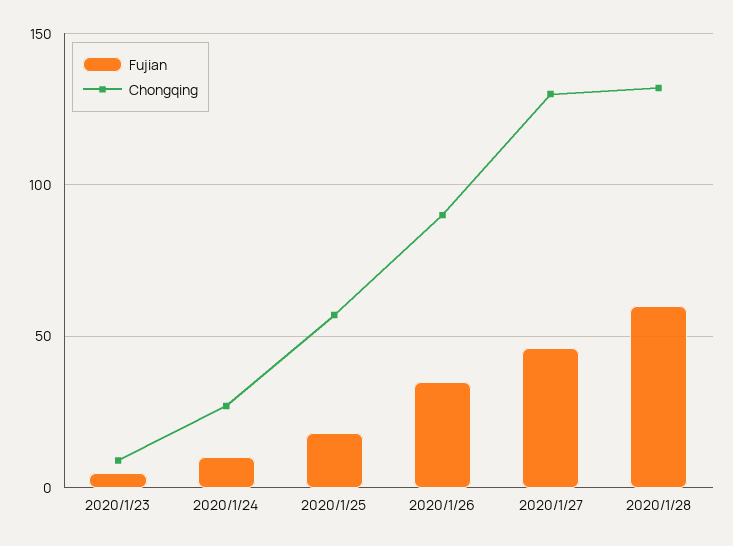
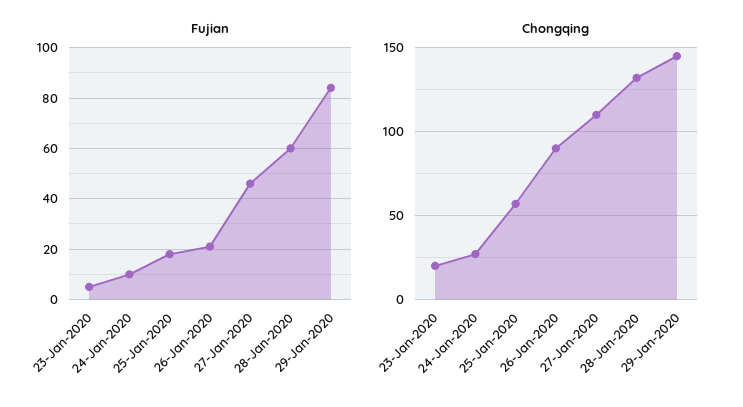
Chongqing, 2020/1/23: 10 -> 20
Fujian, 2020/1/26: 35 -> 20
Chongqing, 2020/1/27: 130 -> 110
Fujian, 29-Jan-2020: none -> 85
Chongqing, 29-Jan-2020: none -> 145

